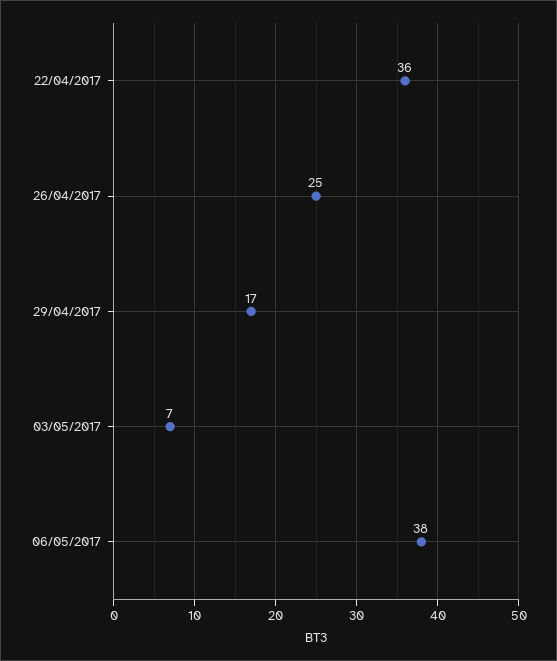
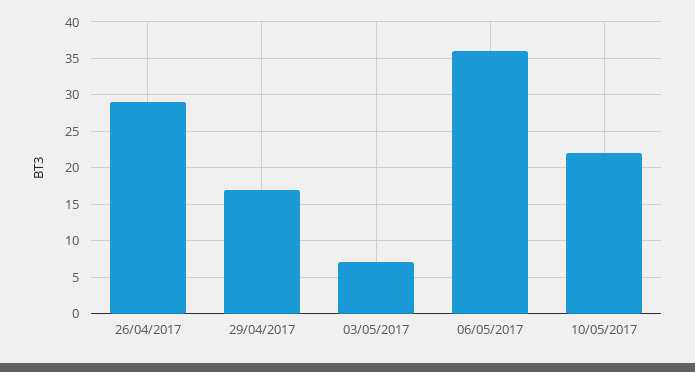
22/04/2017: 36 -> none
26/04/2017: 25 -> 29
06/05/2017: 38 -> 36
10/05/2017: none -> 22

